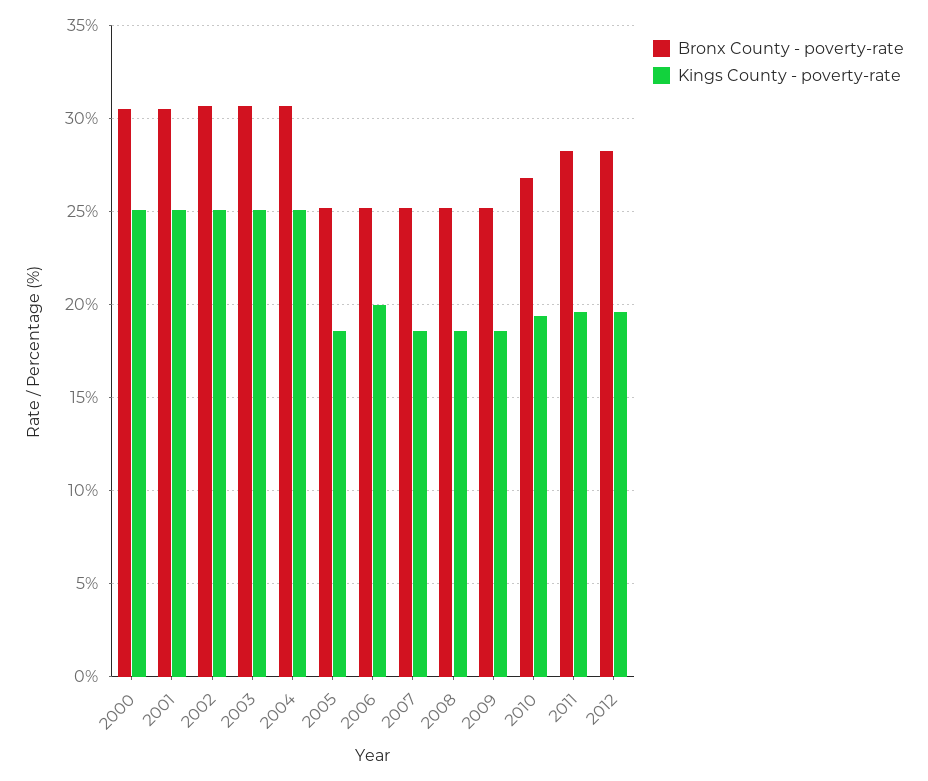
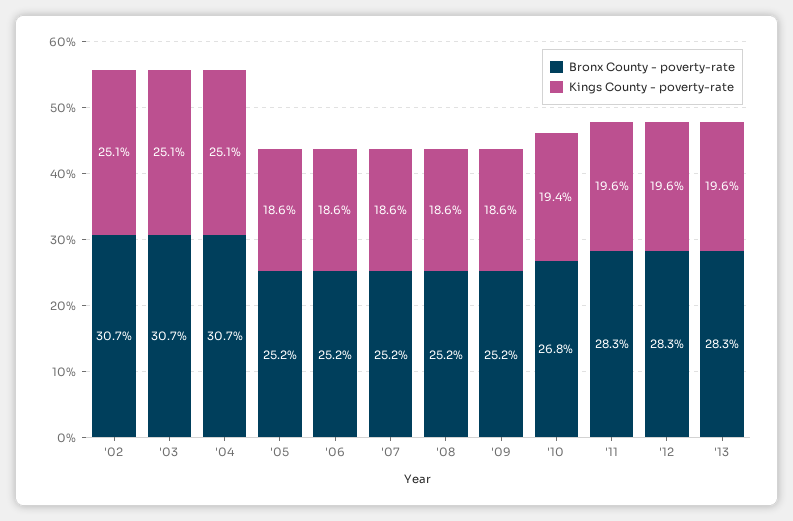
Bronx County - poverty-rate, 2000: 30.5 -> none
Kings County - poverty-rate, 2000: 25 -> none
Bronx County - poverty-rate, 2001: 30.5 -> none
Kings County - poverty-rate, 2001: 25 -> none
Kings County - poverty-rate, 2006: 20 -> 18.6
Bronx County - poverty-rate, '13: none -> 28.3
Kings County - poverty-rate, '13: none -> 19.6

